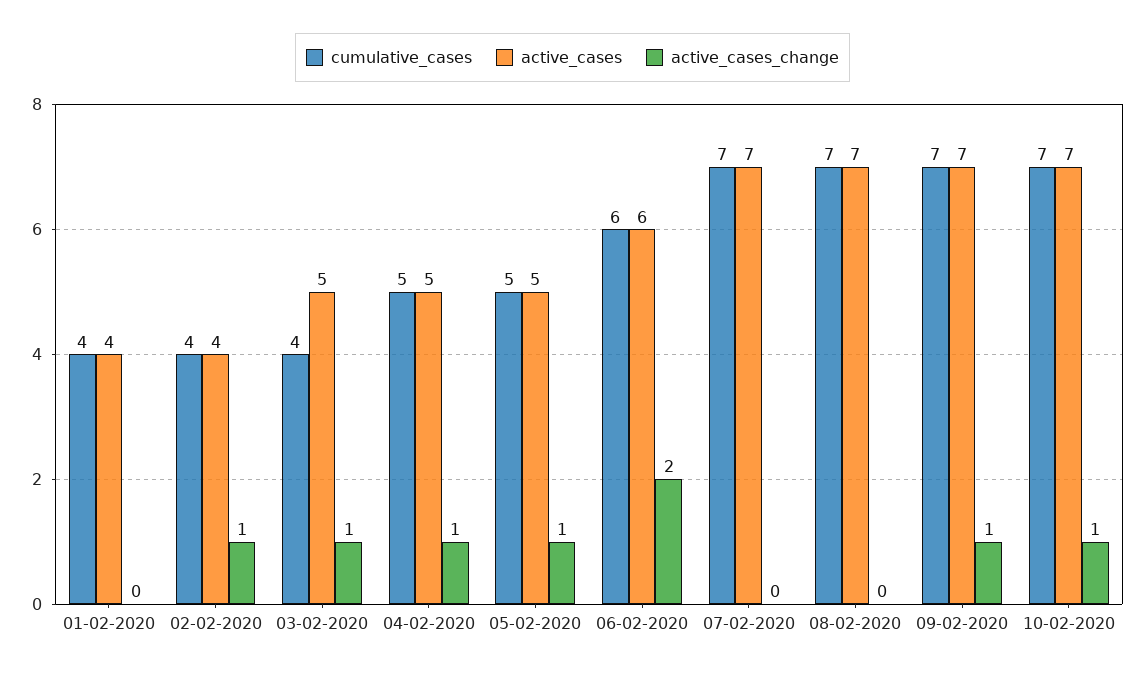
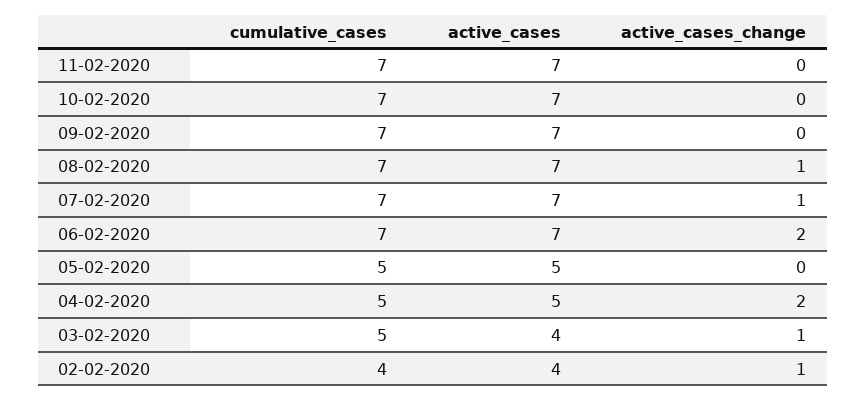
cumulative_cases, 01-02-2020: 4 -> none
active_cases, 01-02-2020: 4 -> none
active_cases_change, 01-02-2020: 0 -> none
cumulative_cases, 03-02-2020: 4 -> 5
active_cases, 03-02-2020: 5 -> 4
active_cases_change, 04-02-2020: 1 -> 2
active_cases_change, 05-02-2020: 1 -> 0
cumulative_cases, 06-02-2020: 6 -> 7
active_cases, 06-02-2020: 6 -> 7
active_cases_change, 07-02-2020: 0 -> 1
active_cases_change, 08-02-2020: 0 -> 1
active_cases_change, 09-02-2020: 1 -> 0
active_cases_change, 10-02-2020: 1 -> 0
cumulative_cases, 11-02-2020: none -> 7
active_cases, 11-02-2020: none -> 7
active_cases_change, 11-02-2020: none -> 0

